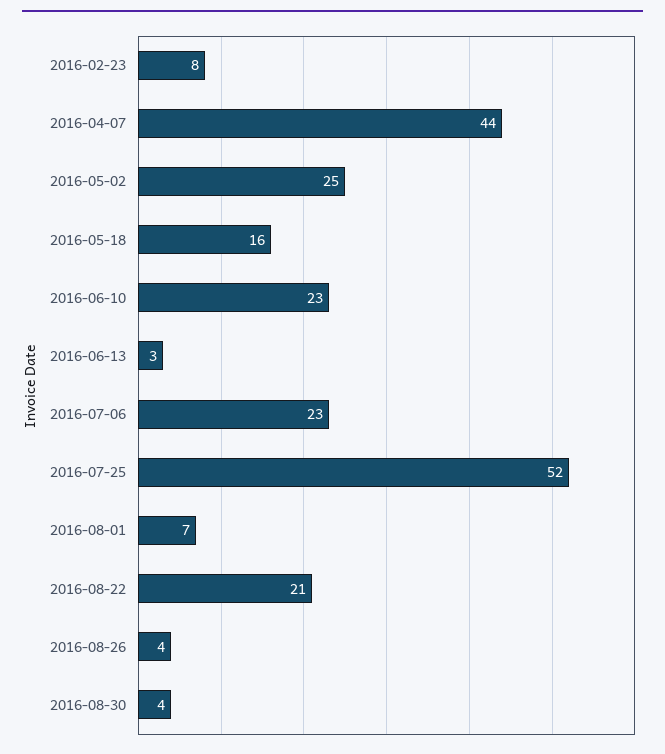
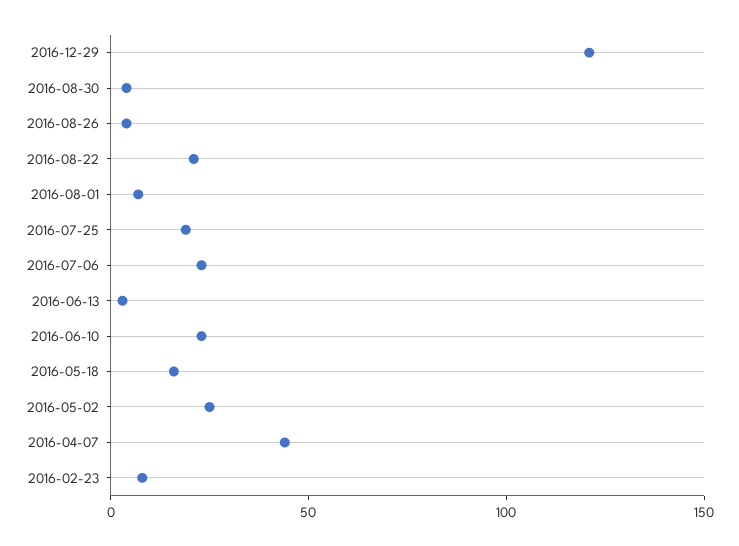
2016-07-25: 52 -> 20
2016-12-29: none -> 120

